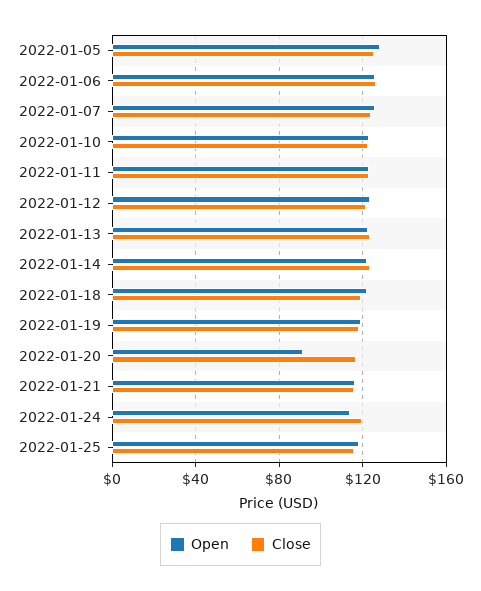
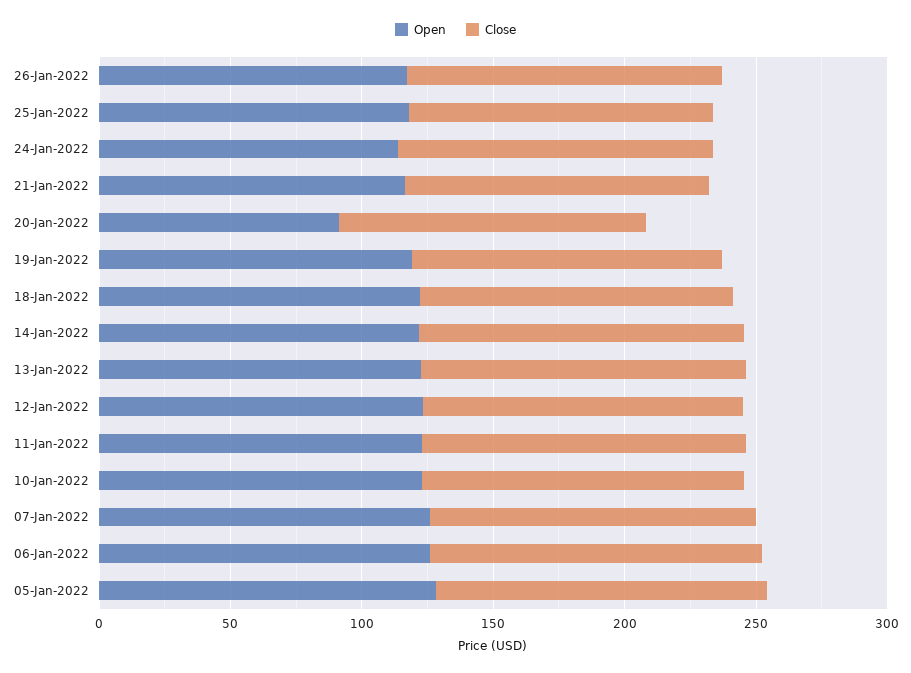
Open, 26-Jan-2022: none -> 120
Close, 26-Jan-2022: none -> 120

